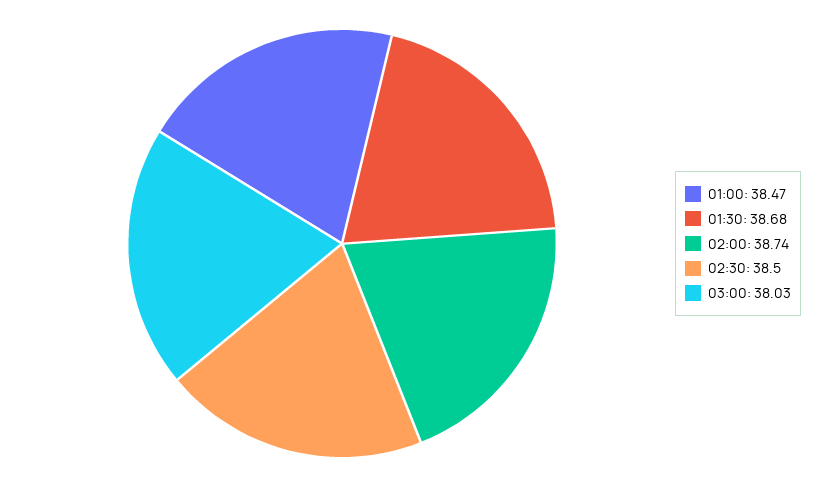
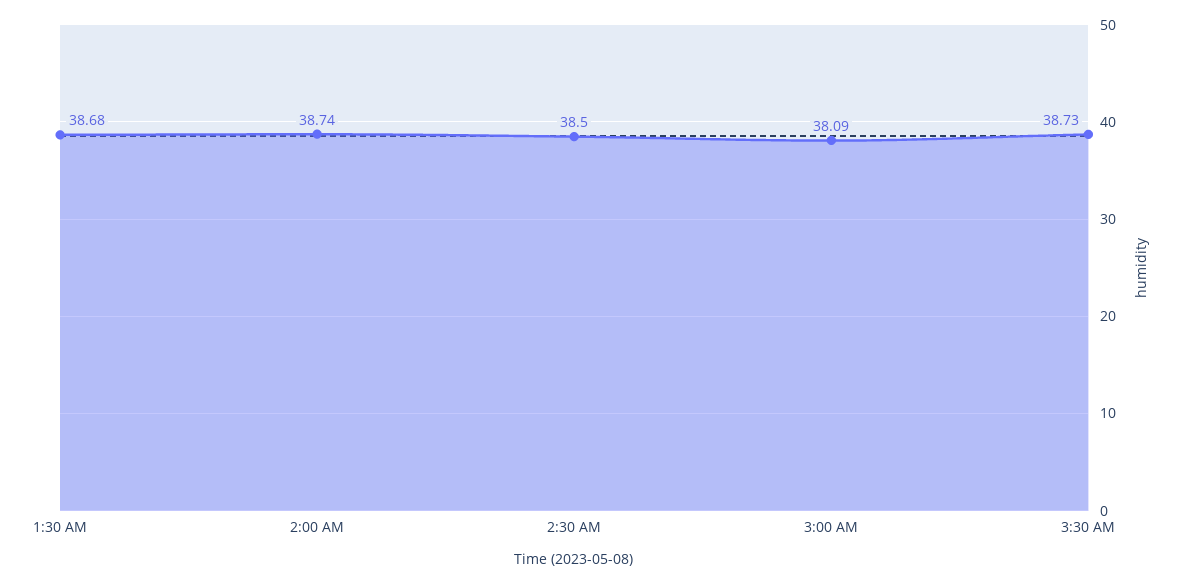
01:00: 38.47 -> none
03:00: 38.03 -> 38.09
3:30 AM: none -> 38.73

